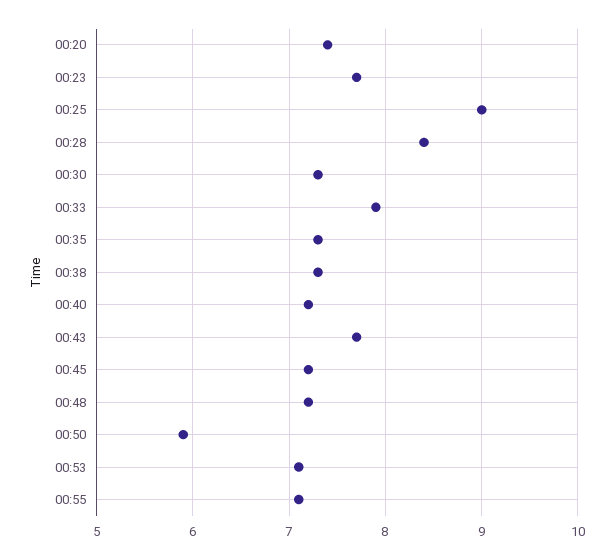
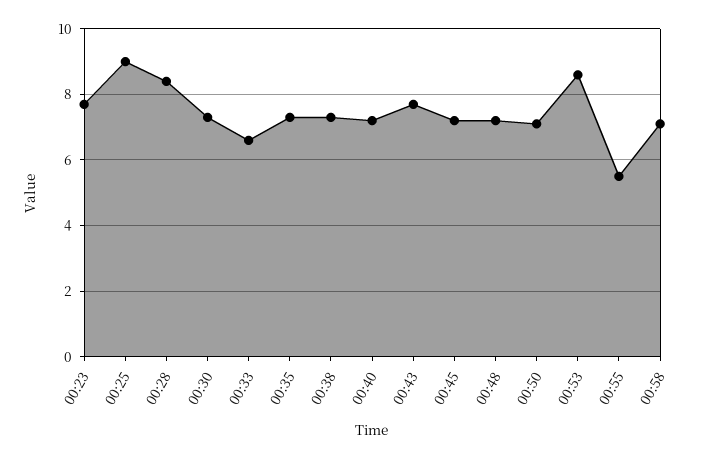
00:20: 7.4 -> none
00:33: 7.9 -> 6.5
00:50: 5.9 -> 7
00:53: 7.1 -> 8.5
00:55: 7.1 -> 5.5
00:58: none -> 7

